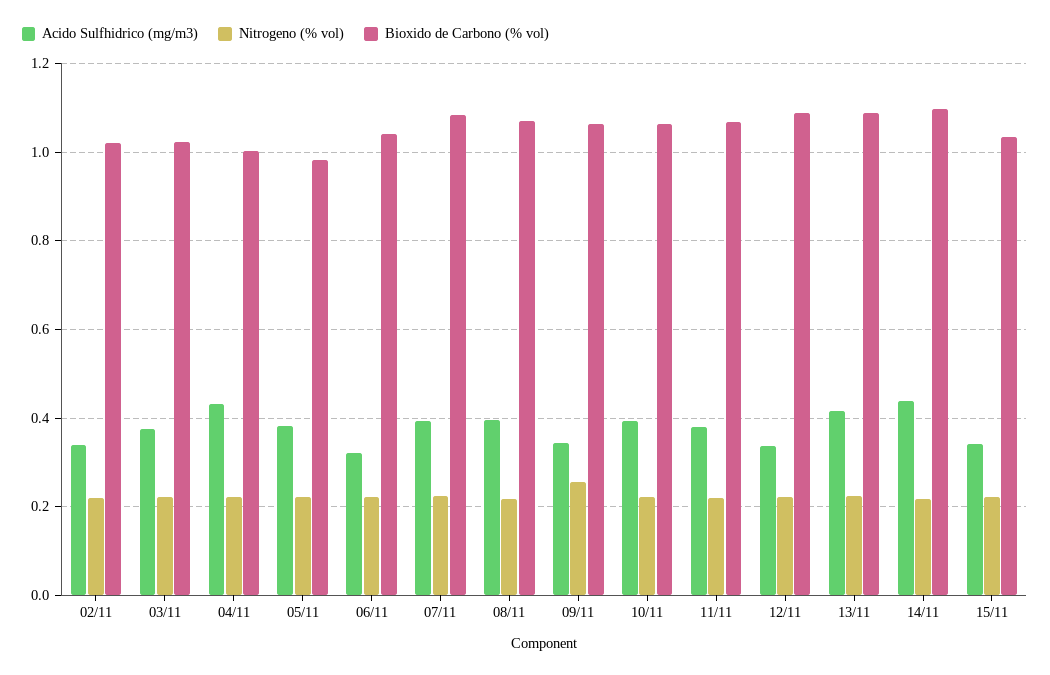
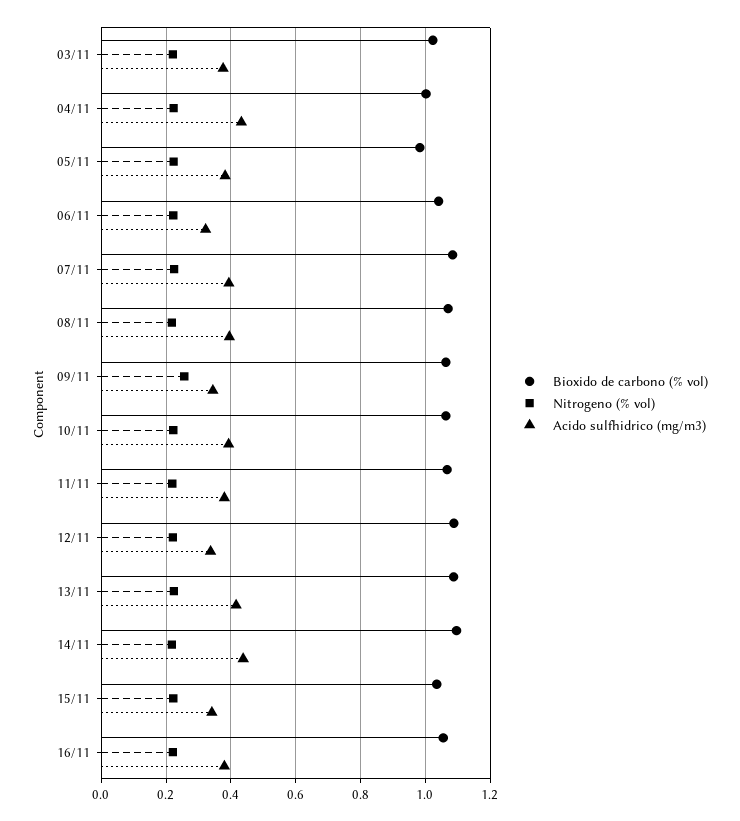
Acido Sulfhidrico (mg/m3), 02/11: 0.34 -> none
Nitrogeno (% vol), 02/11: 0.22 -> none
Bioxido de Carbono (% vol), 02/11: 1.02 -> none
Bioxido de Carbono (% vol), 16/11: none -> 1.06
Nitrogeno (% vol), 16/11: none -> 0.22
Acido Sulfhidrico (mg/m3), 16/11: none -> 0.38

